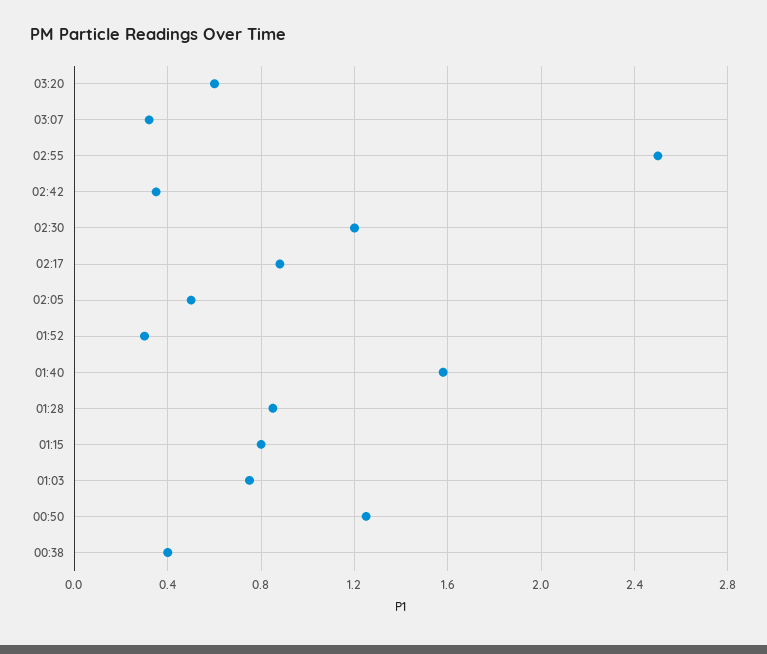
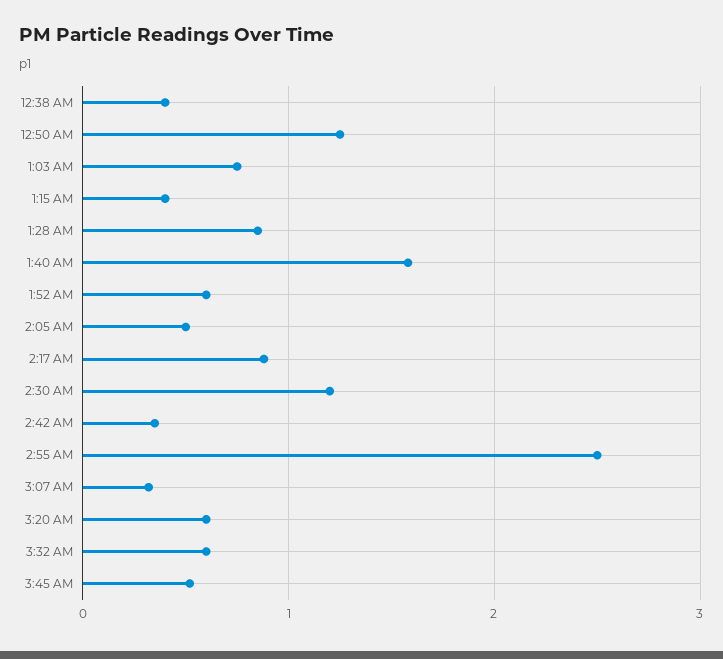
01:52: 0.3 -> 0.6
01:15: 0.8 -> 0.4
3:32 AM: none -> 0.6
3:45 AM: none -> 0.5

